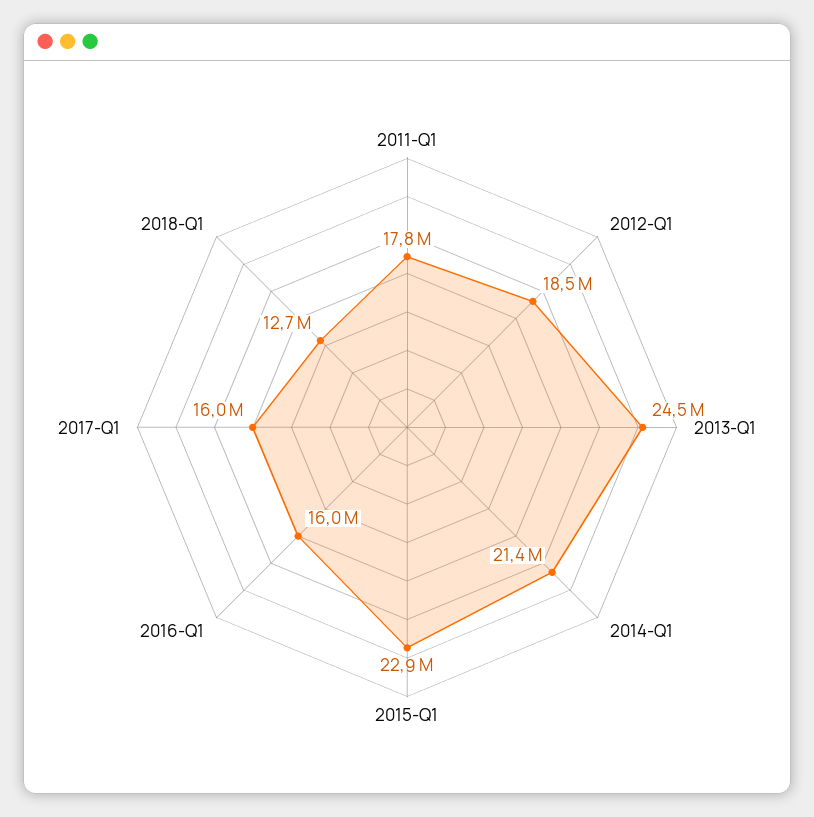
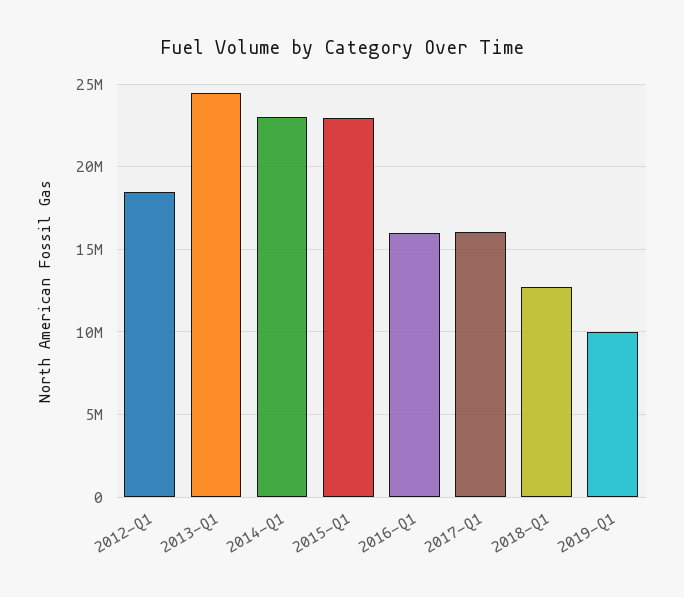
2011-Q1: 17800000 -> none
2014-Q1: 21400000 -> 23000000
2019-Q1: none -> 10000000

